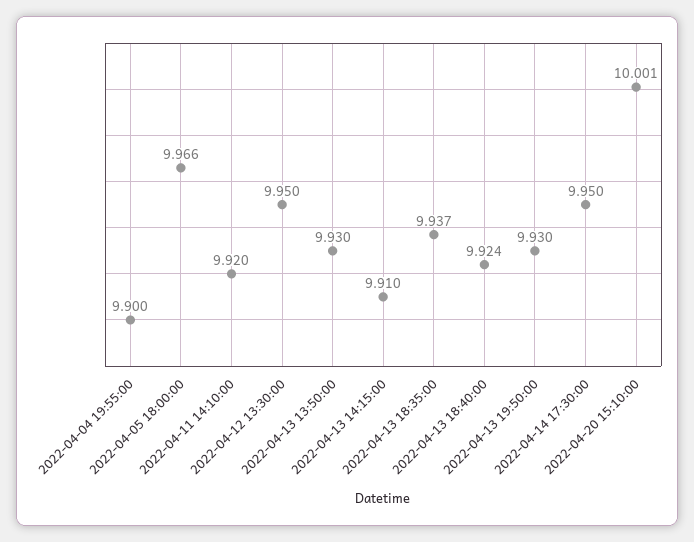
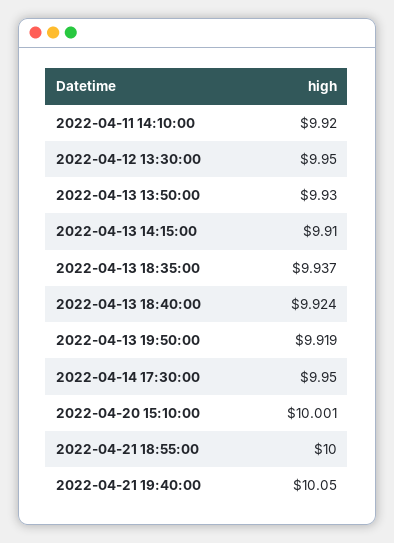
2022-04-04 19:55:00: 9.9 -> none
2022-04-05 18:00:00: 9.966 -> none
2022-04-13 19:50:00: 9.93 -> 9.919
2022-04-21 18:55:00: none -> 10
2022-04-21 19:40:00: none -> 10.05

